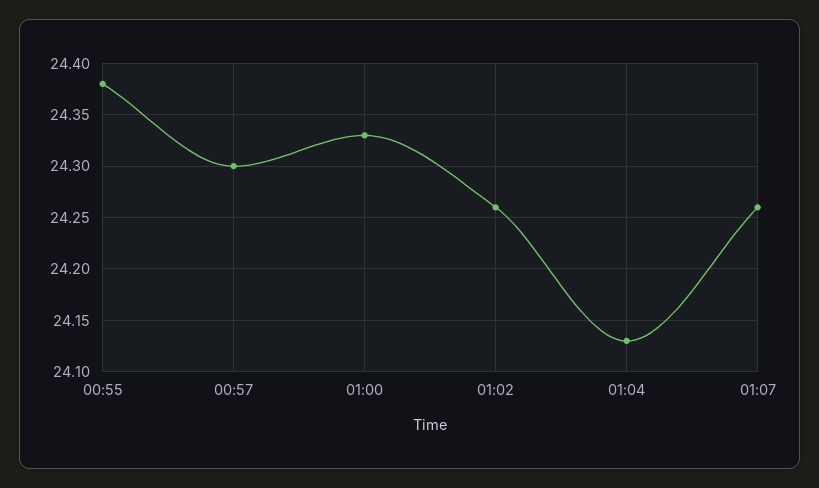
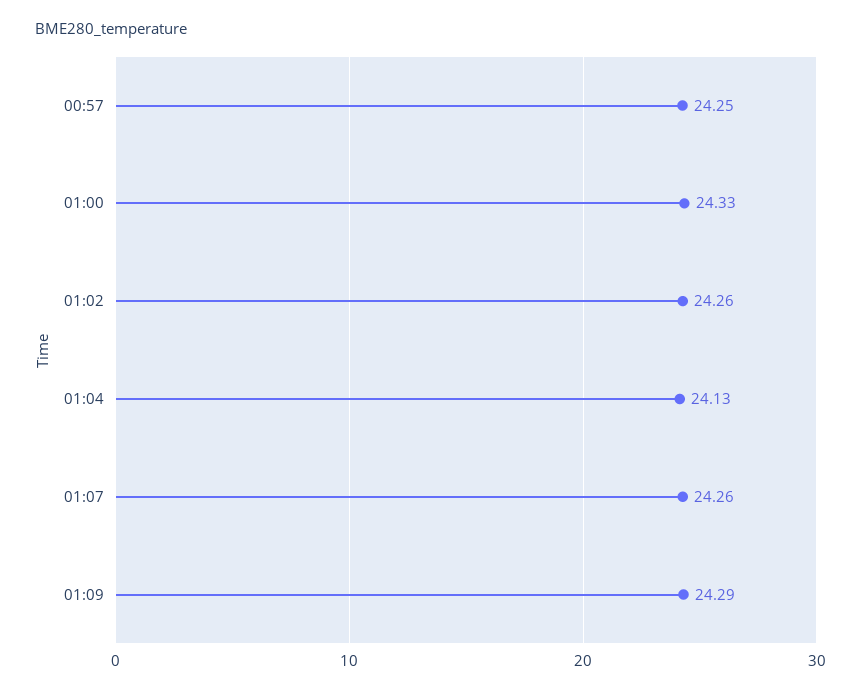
00:55: 24.38 -> none
00:57: 24.3 -> 24.25
01:09: none -> 24.29

